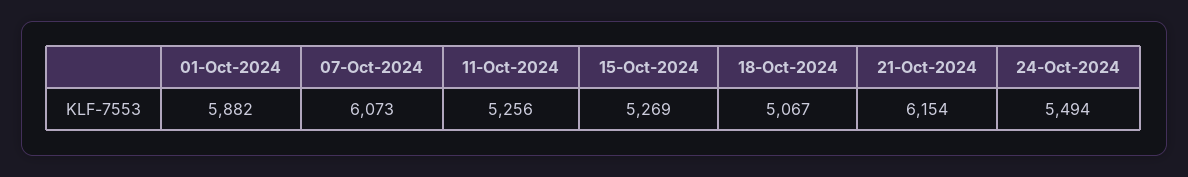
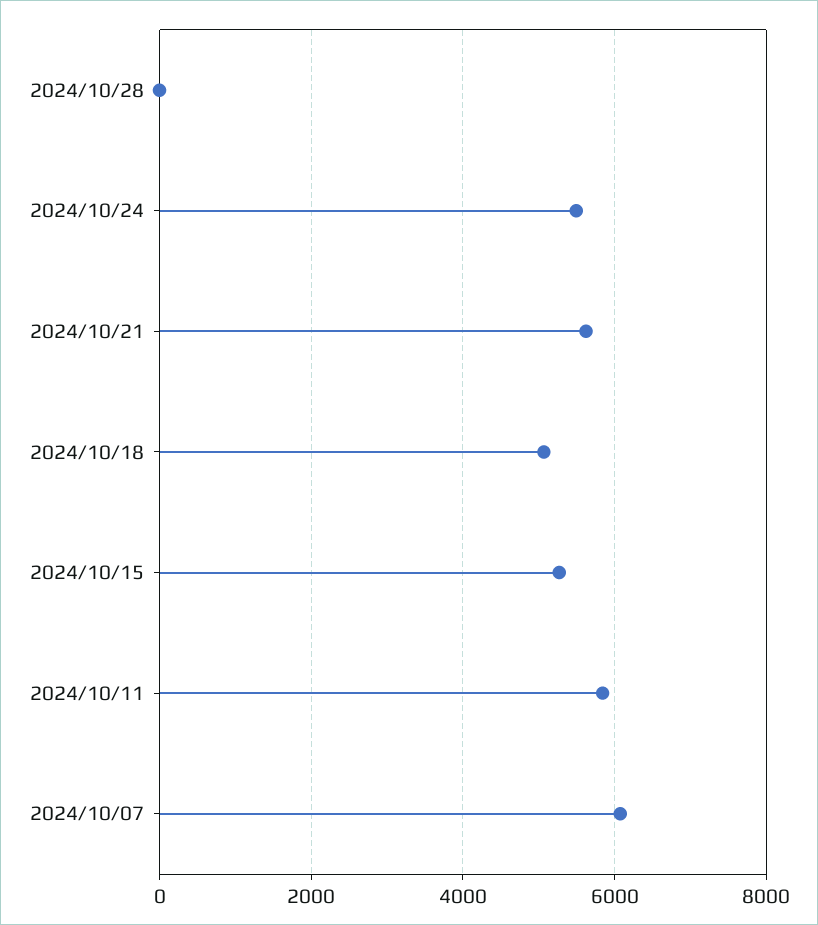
01-Oct-2024: 5882 -> none
11-Oct-2024: 5256 -> 5800
21-Oct-2024: 6154 -> 5600
2024/10/28: none -> 0

